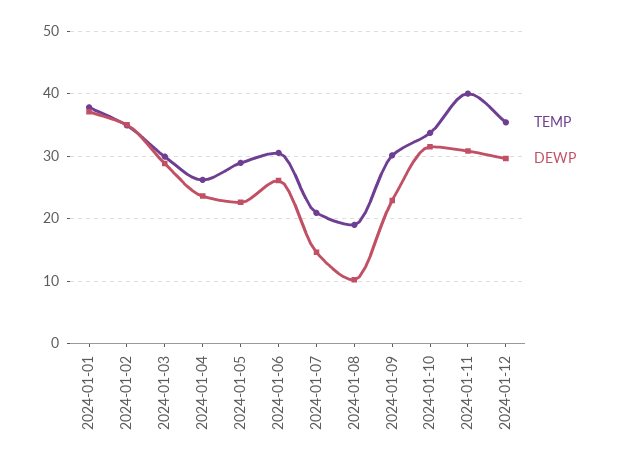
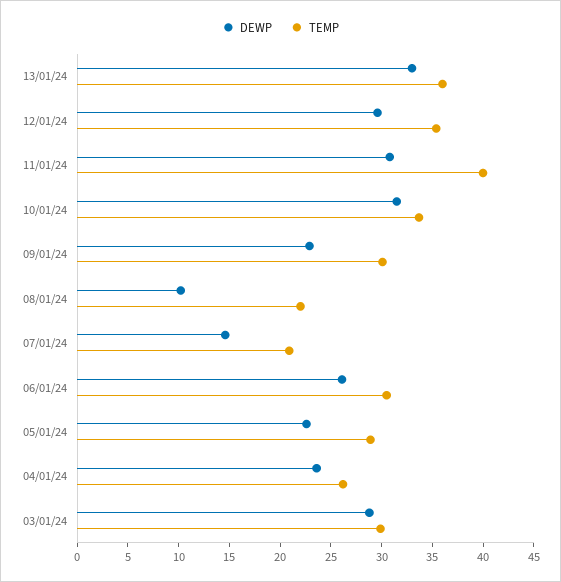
TEMP, 2024-01-01: 38 -> none
DEWP, 2024-01-01: 37 -> none
TEMP, 2024-01-02: 35 -> none
DEWP, 2024-01-02: 35 -> none
TEMP, 2024-01-08: 19 -> 22
DEWP, 13/01/24: none -> 33
TEMP, 13/01/24: none -> 36

